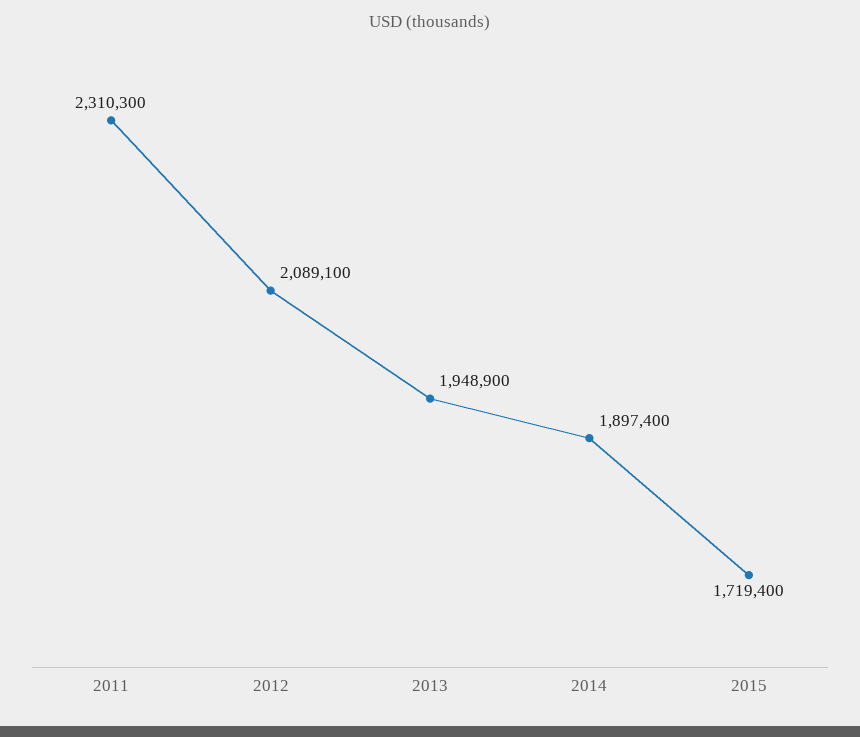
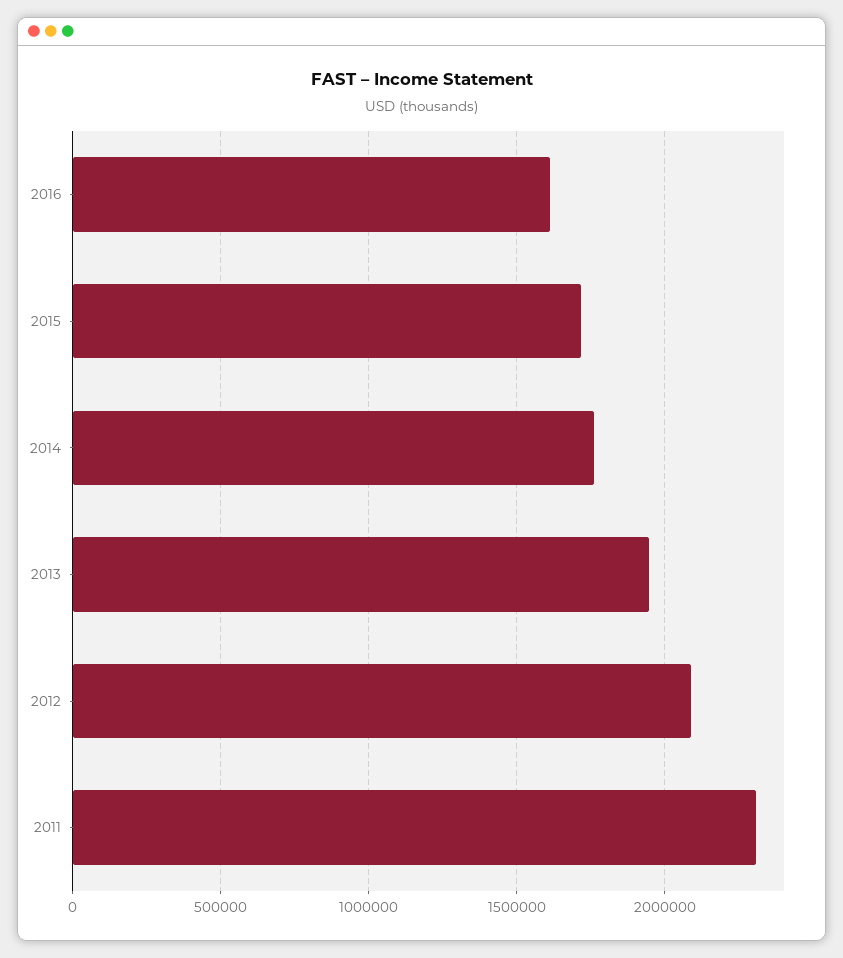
2014: 1897400 -> 1750000
2016: none -> 1600000

